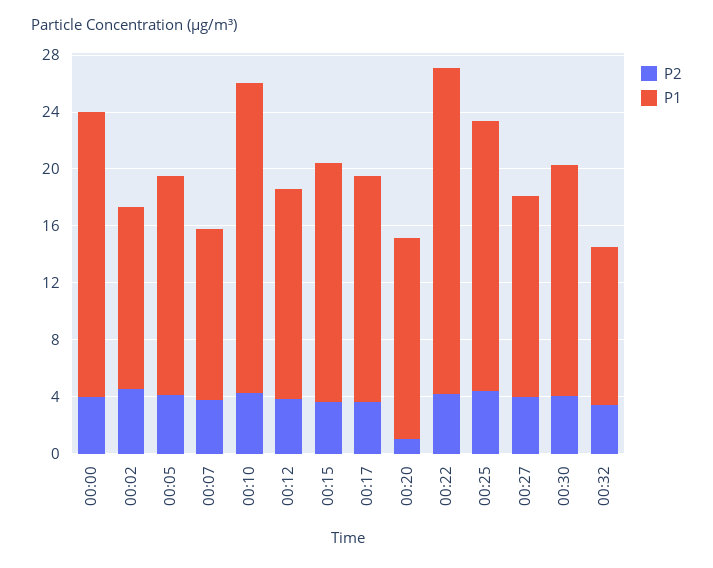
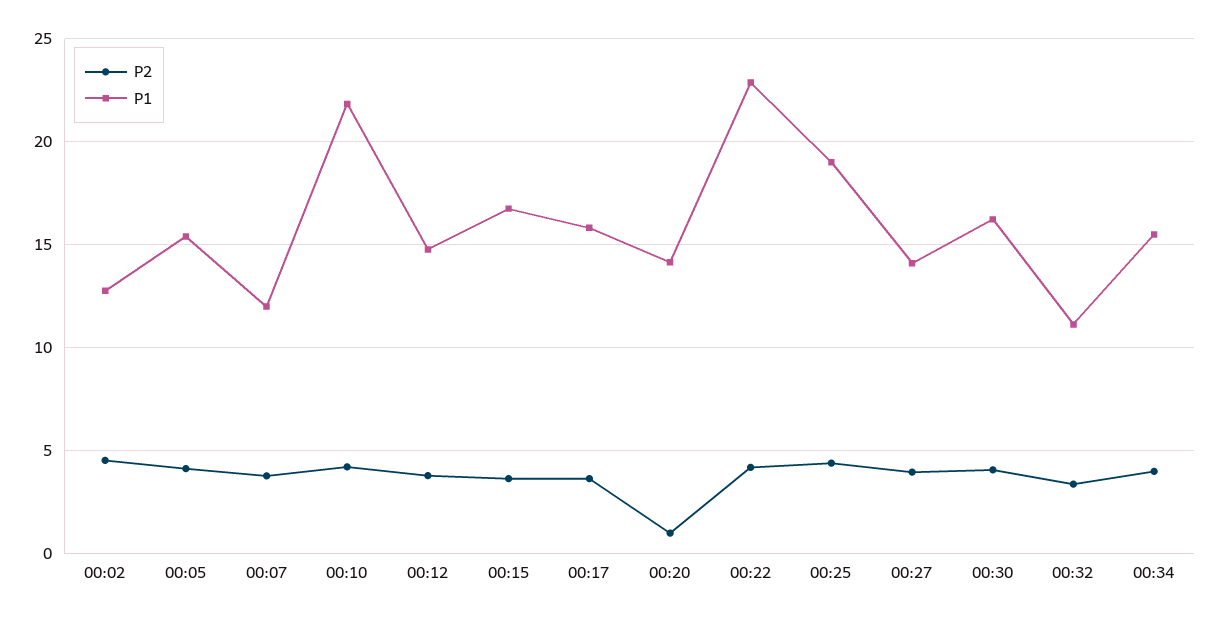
P2, 00:00: 4 -> none
P1, 00:00: 20 -> none
P2, 00:34: none -> 4
P1, 00:34: none -> 15.5

